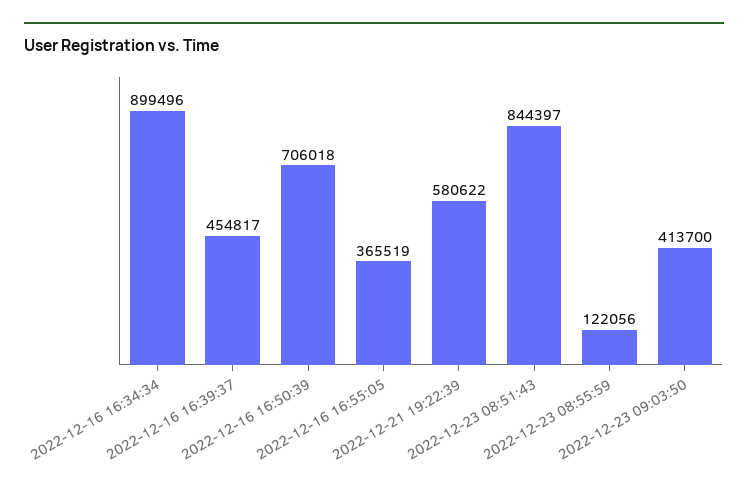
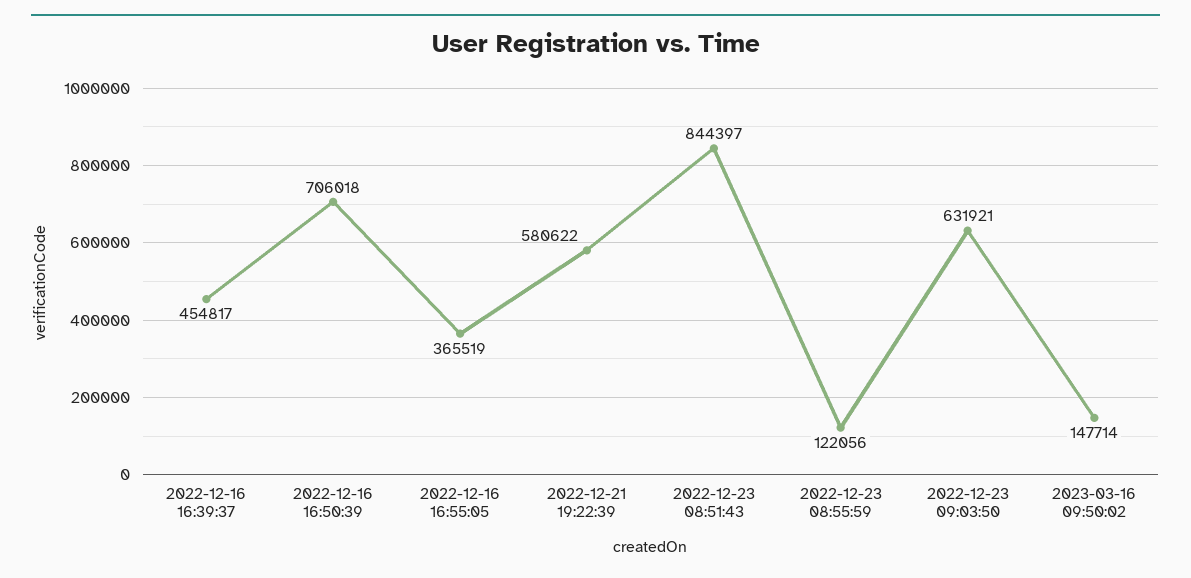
2022-12-16 16:34:34: 899496 -> none
2022-12-23 09:03:50: 413700 -> 631921
2023-03-16 09:50:02: none -> 147714

